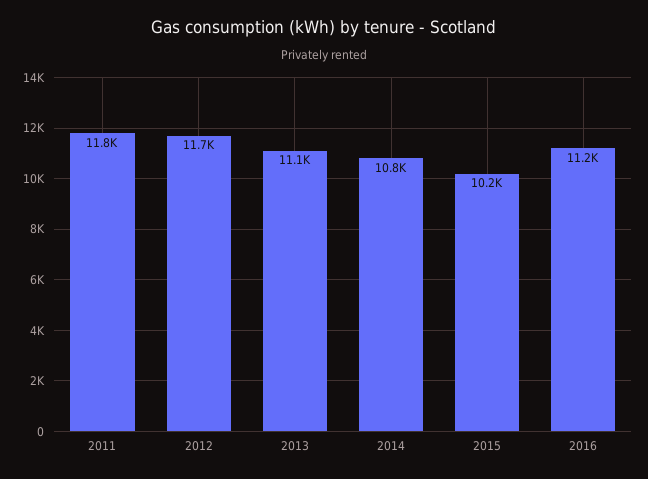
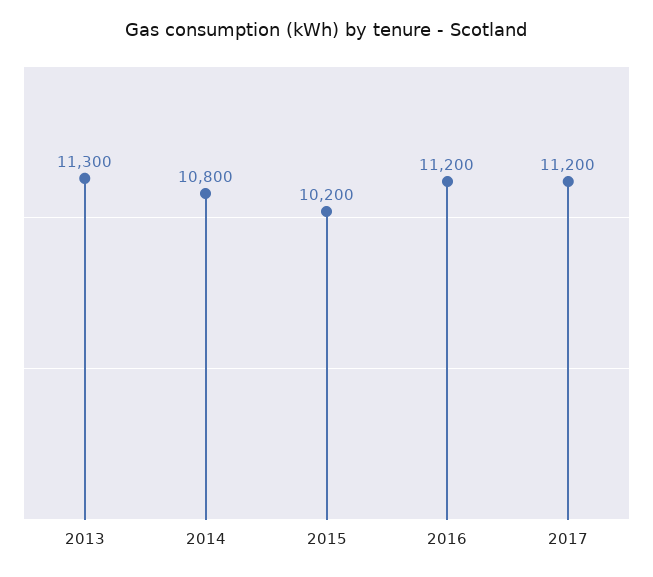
2011: 11800 -> none
2012: 11700 -> none
2013: 11100 -> 11300
2017: none -> 11200

